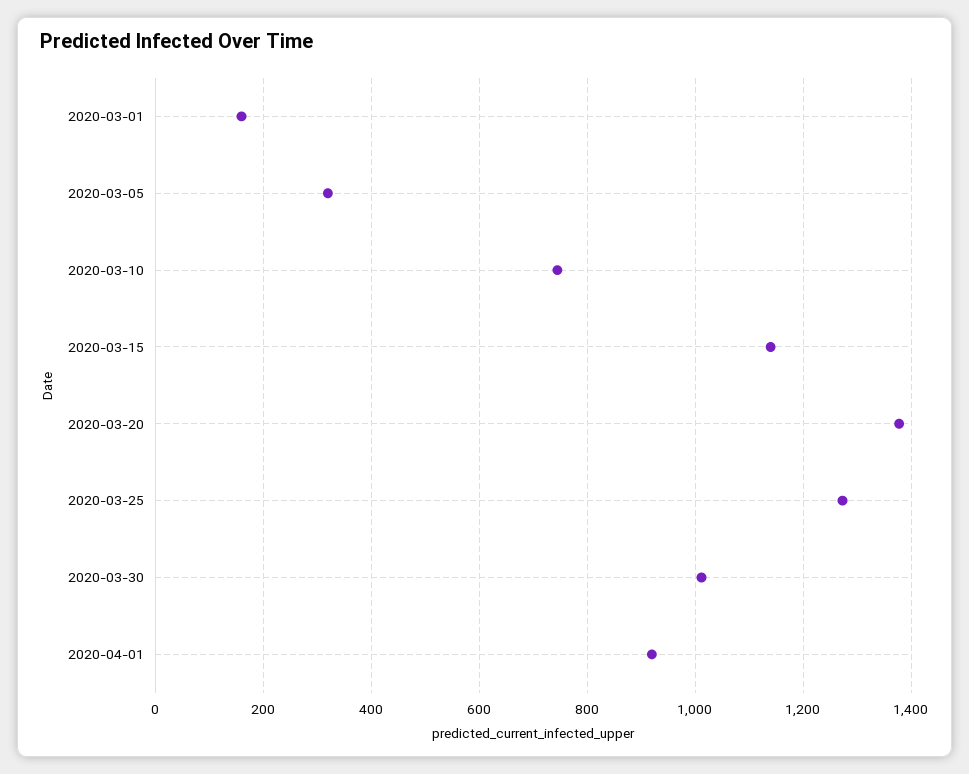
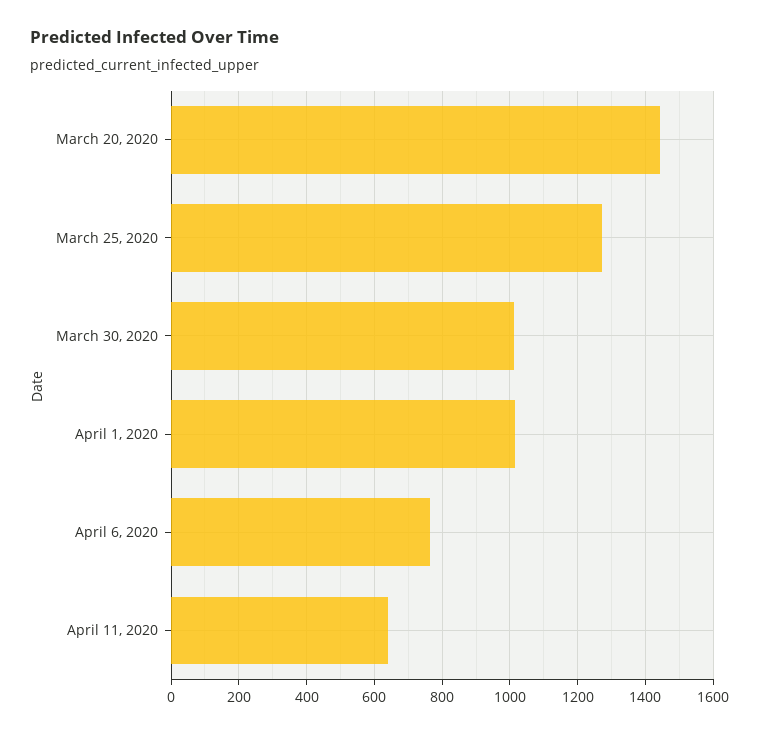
2020-03-01: 160 -> none
2020-03-05: 320 -> none
2020-03-10: 740 -> none
2020-03-15: 1140 -> none
2020-03-20: 1380 -> 1440
2020-04-01: 920 -> 1020
April 6, 2020: none -> 760
April 11, 2020: none -> 640

